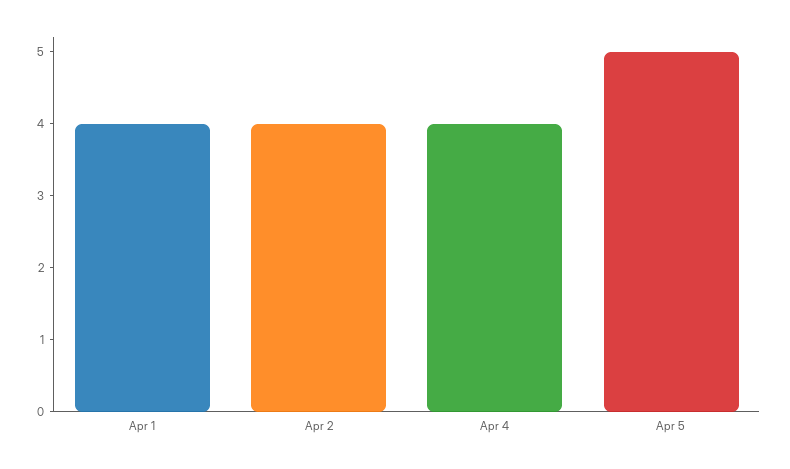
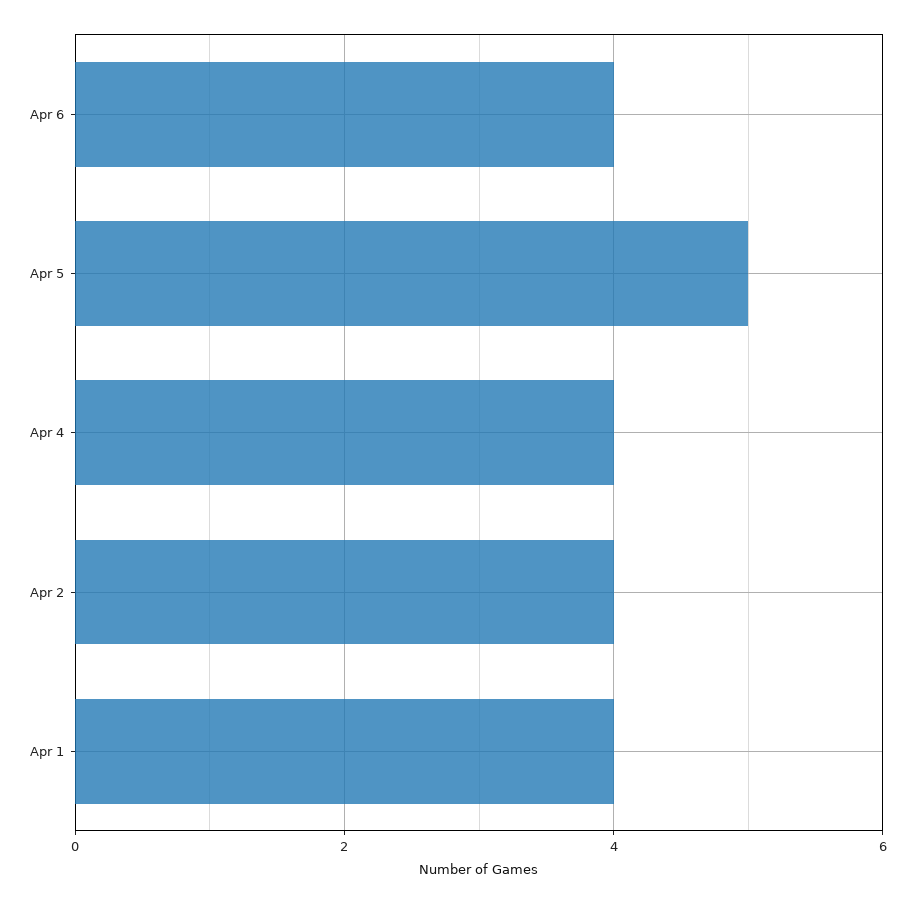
Apr 6: none -> 4

